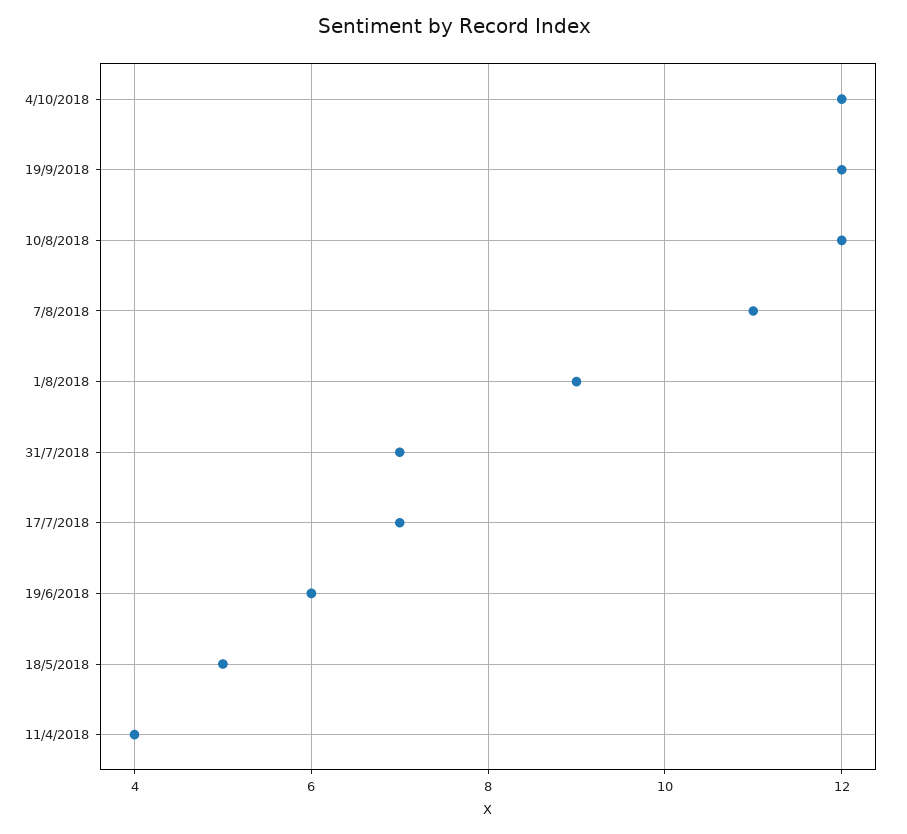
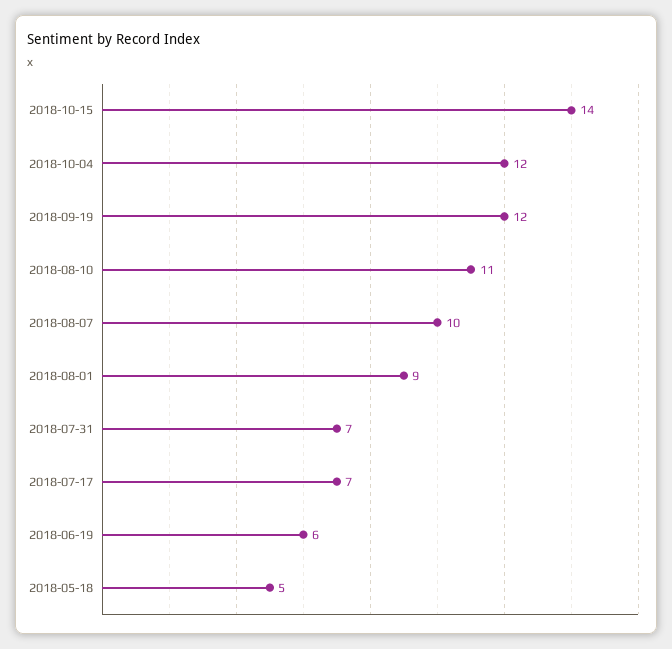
10/8/2018: 12 -> 11
7/8/2018: 11 -> 10
11/4/2018: 4 -> none
2018-10-15: none -> 14

